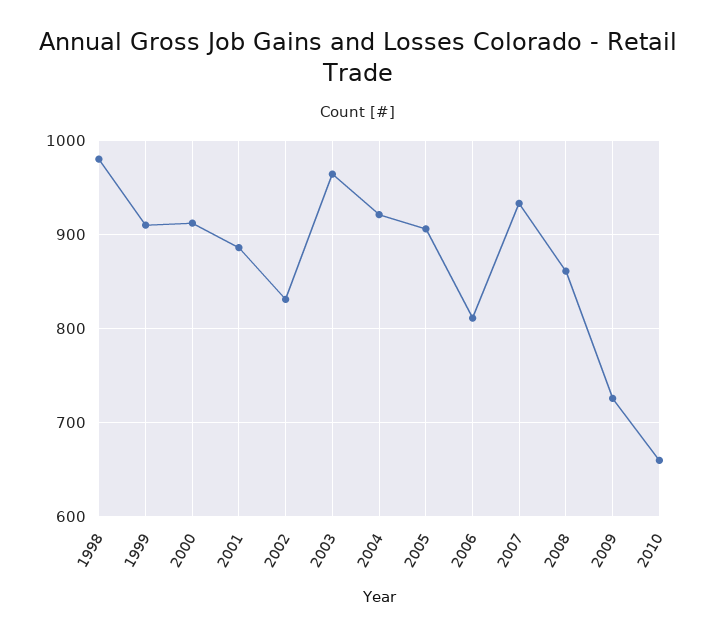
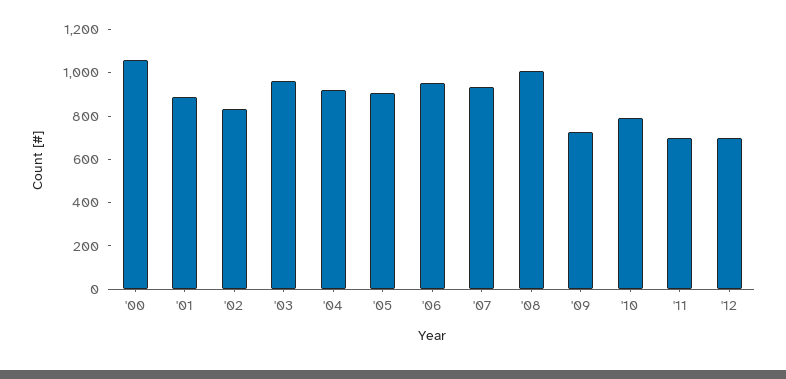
1998: 980 -> none
1999: 910 -> none
2000: 910 -> 1050
2006: 810 -> 950
2008: 860 -> 1000
2010: 660 -> 800
'11: none -> 700
'12: none -> 700

